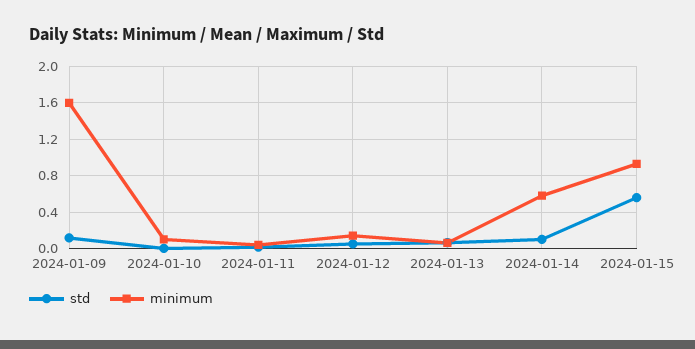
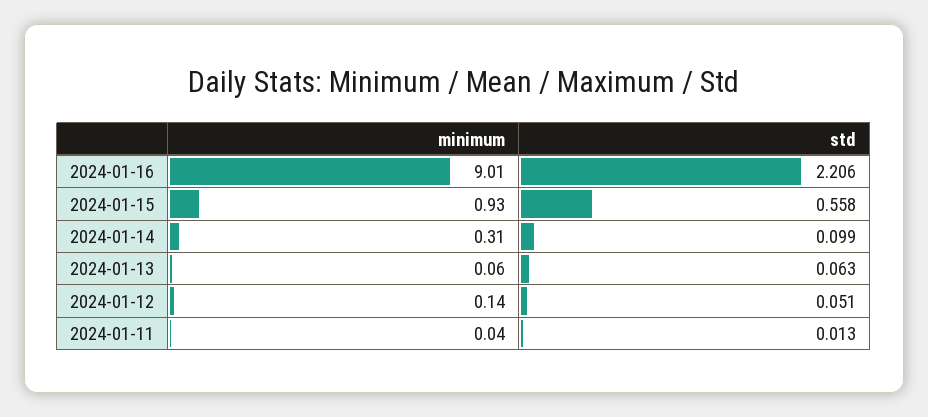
std, 2024-01-09: 0.1 -> none
minimum, 2024-01-09: 1.6 -> none
std, 2024-01-10: 0 -> none
minimum, 2024-01-10: 0.1 -> none
minimum, 2024-01-14: 0.6 -> 0.31
minimum, 2024-01-16: none -> 9.01
std, 2024-01-16: none -> 2.206

